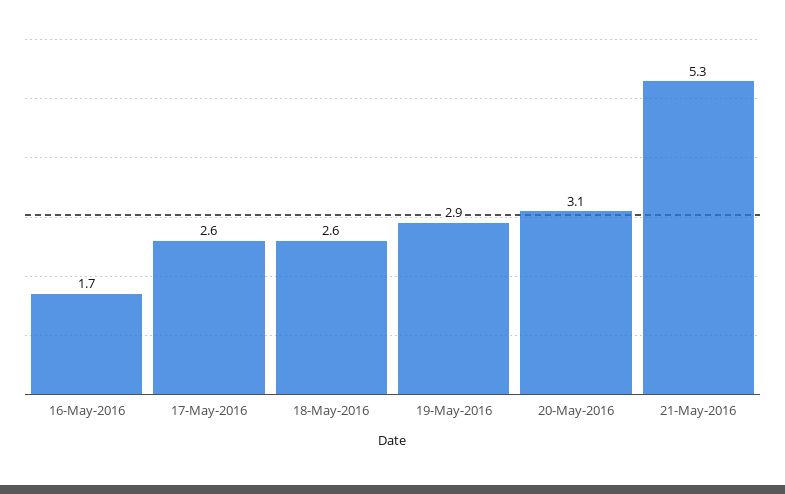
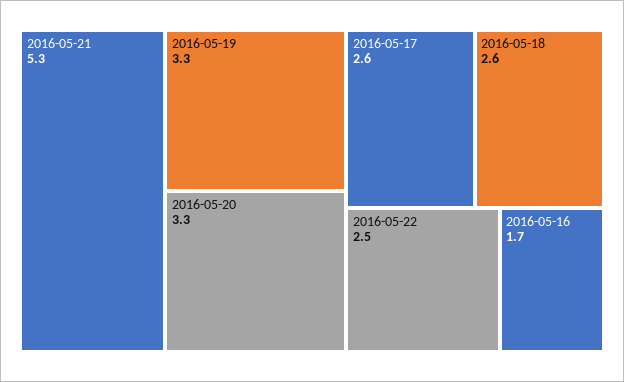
19-May-2016: 2.9 -> 3.3
20-May-2016: 3.1 -> 3.3
2016-05-22: none -> 2.5

